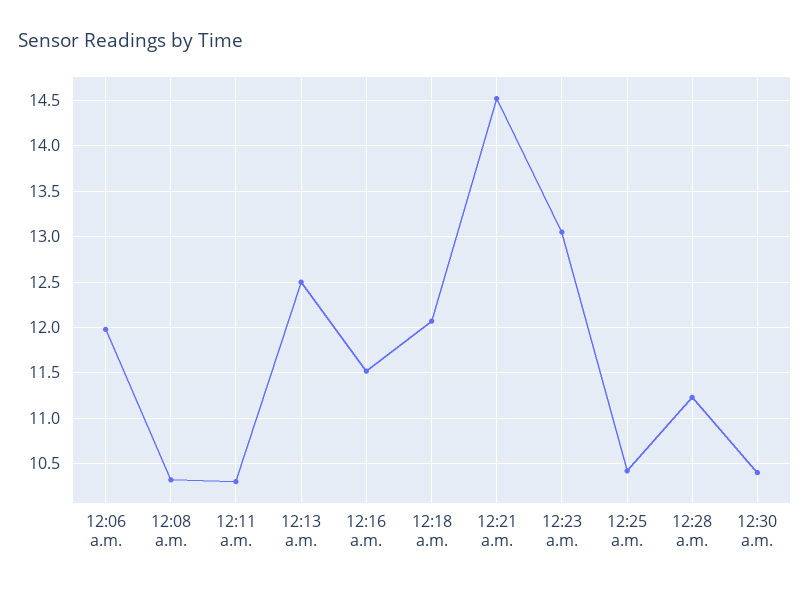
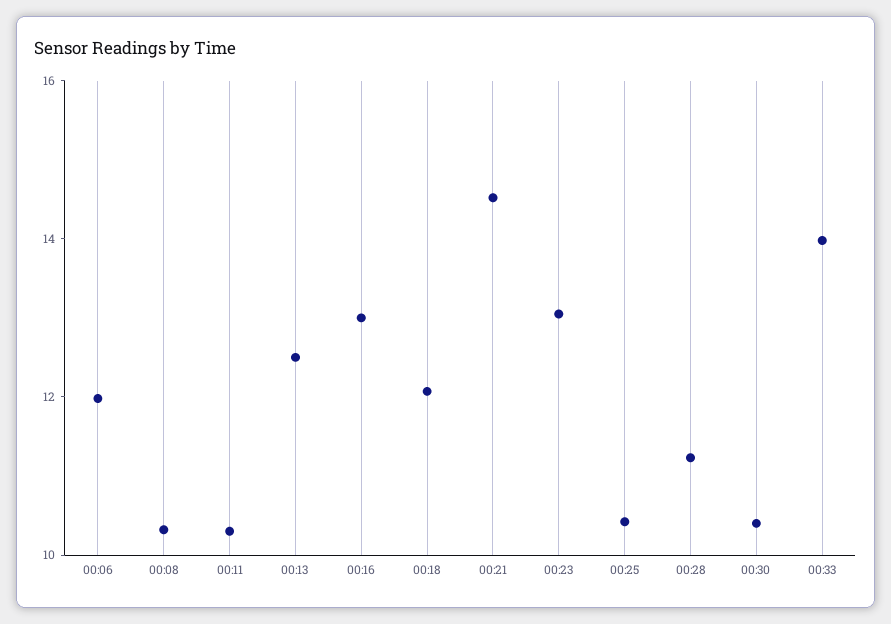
12:16 a.m.: 11.5 -> 13
00:33: none -> 14

